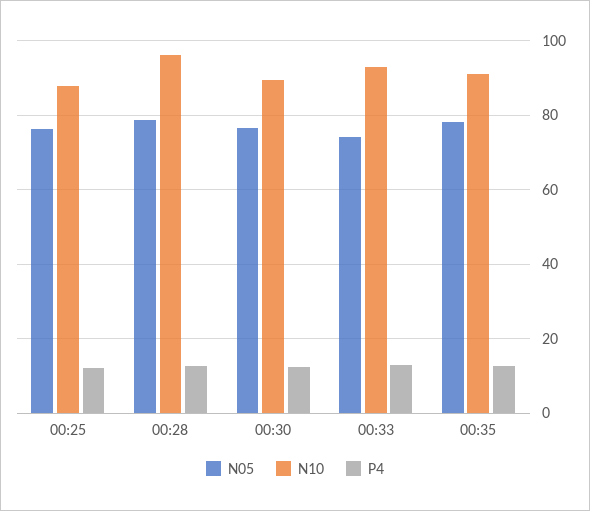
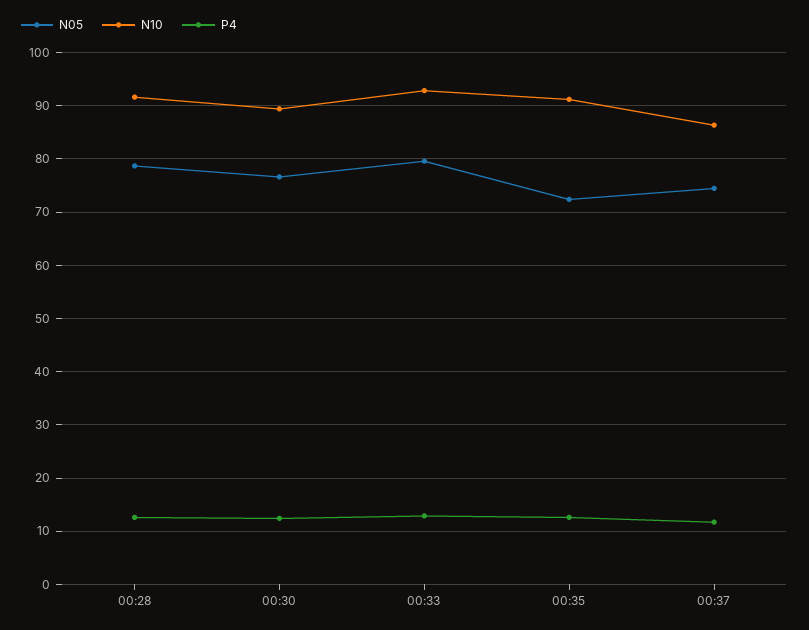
N05, 00:25: 76 -> none
N10, 00:25: 88 -> none
P4, 00:25: 12 -> none
N10, 00:28: 96 -> 92
N05, 00:33: 74 -> 80
N05, 00:35: 78 -> 72
N05, 00:37: none -> 74
N10, 00:37: none -> 86
P4, 00:37: none -> 12

